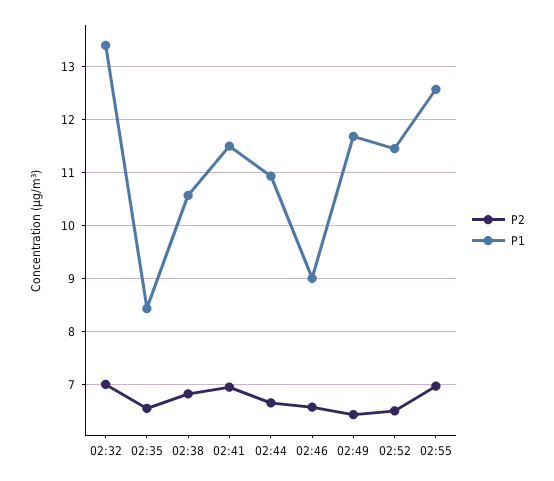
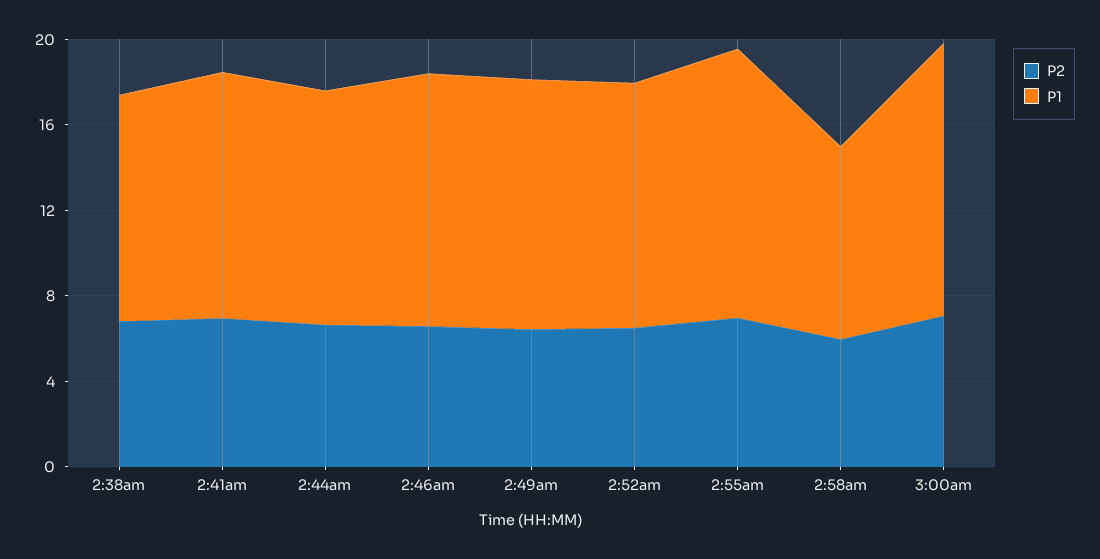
P2, 02:32: 7 -> none
P1, 02:32: 13.4 -> none
P2, 02:35: 6.6 -> none
P1, 02:35: 8.4 -> none
P1, 02:46: 9 -> 12
P2, 2:58am: none -> 6
P1, 2:58am: none -> 9
P2, 3:00am: none -> 7
P1, 3:00am: none -> 13

